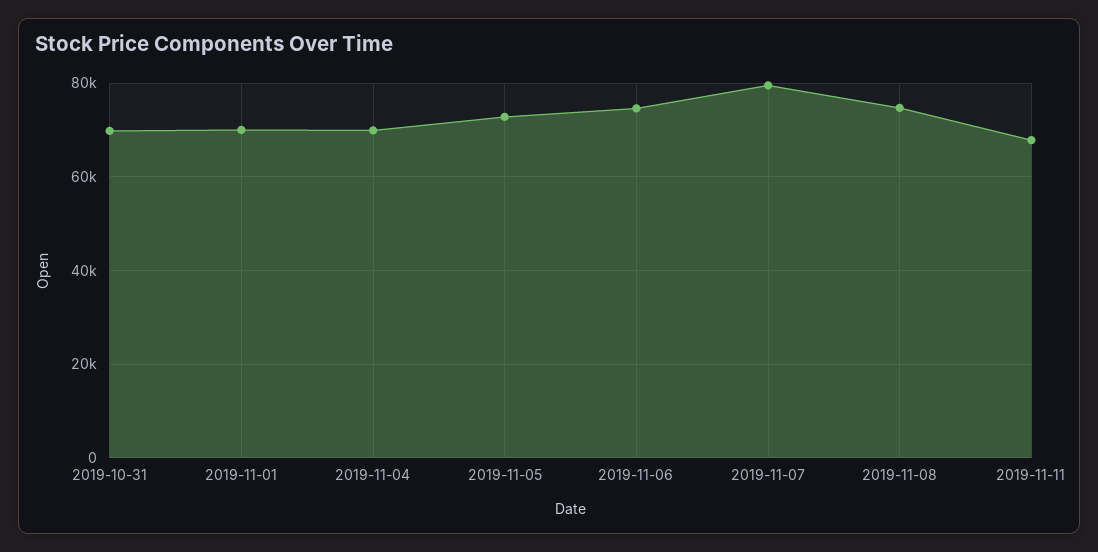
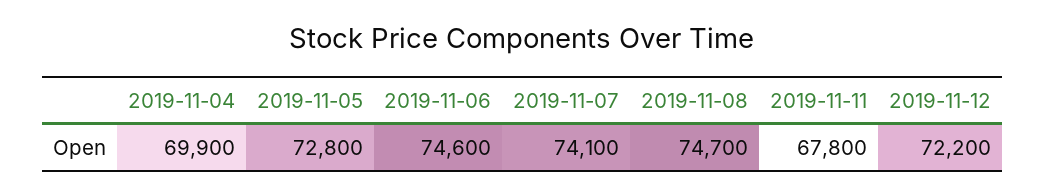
2019-10-31: 70000 -> none
2019-11-01: 70000 -> none
2019-11-07: 80000 -> 74100
2019-11-12: none -> 72200

